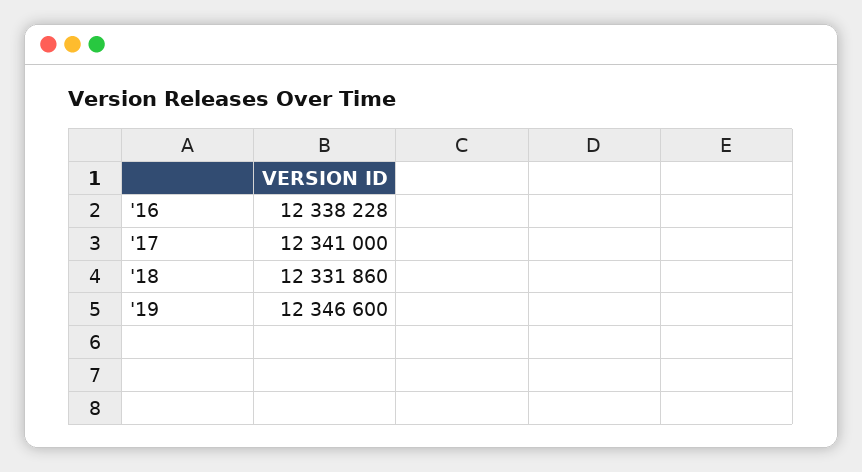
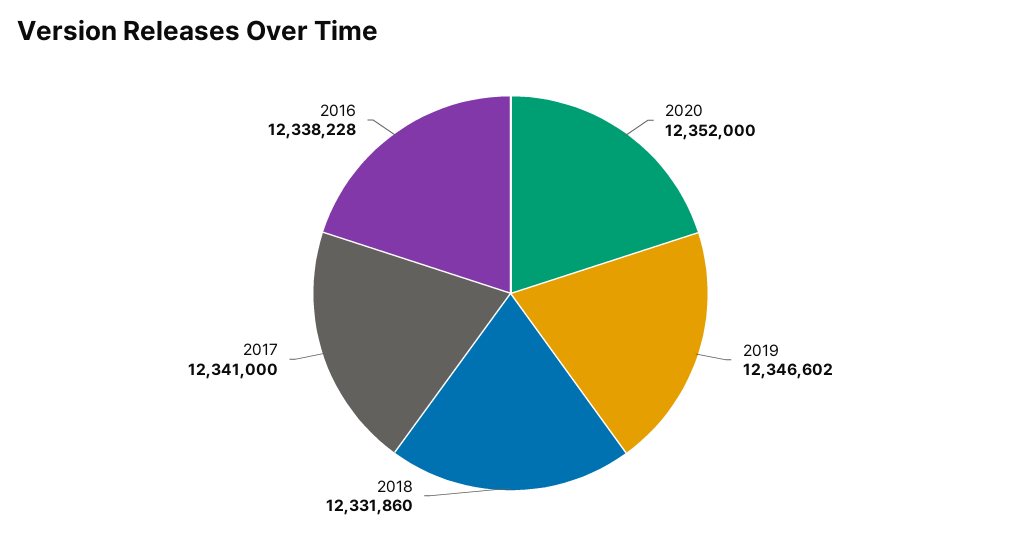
'19: 12346600 -> 12346602
2020: none -> 12352000

